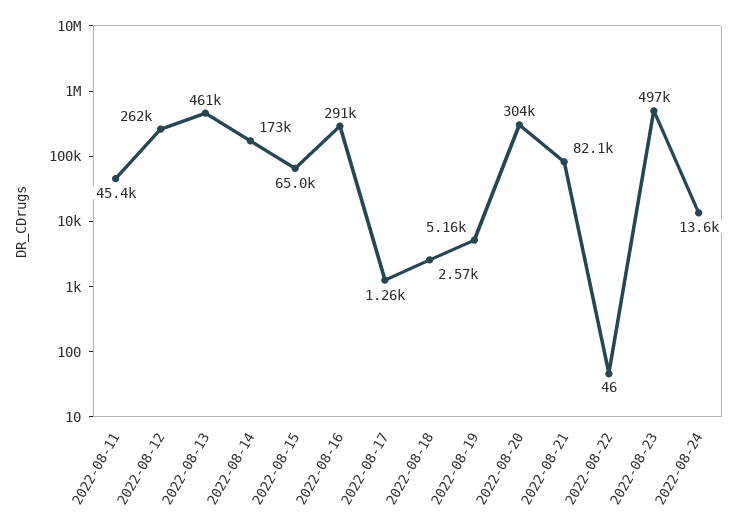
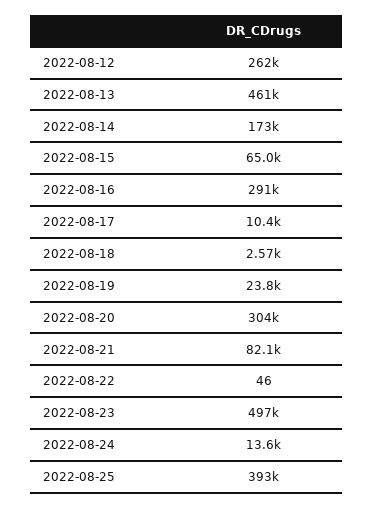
2022-08-11: 45400 -> none
2022-08-17: 1260 -> 10400
2022-08-19: 5160 -> 23800
2022-08-25: none -> 393000

